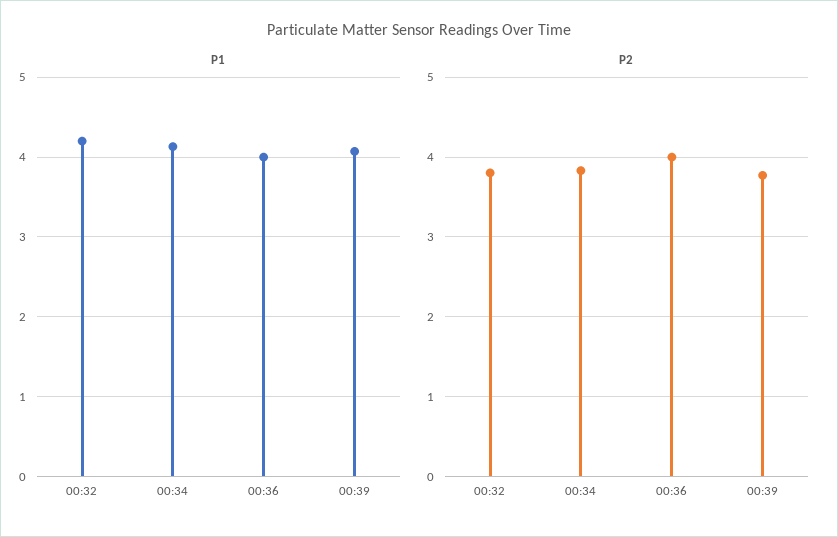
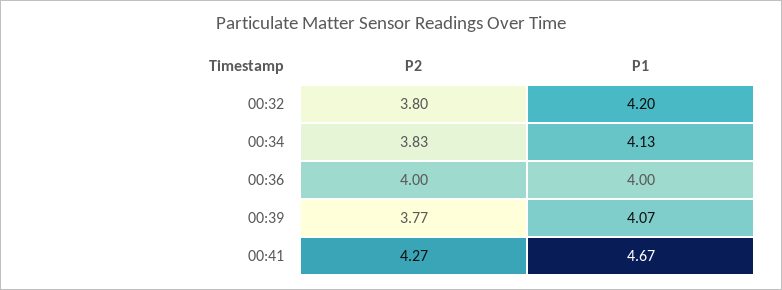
P2, 00:41: none -> 4.27
P1, 00:41: none -> 4.67

